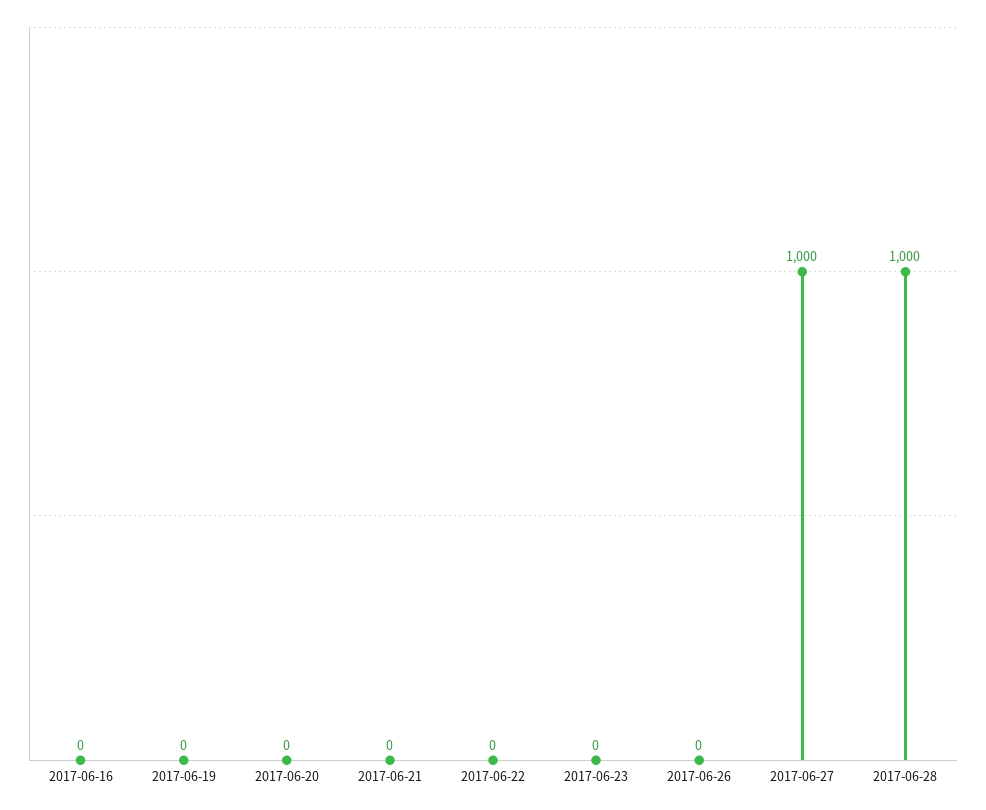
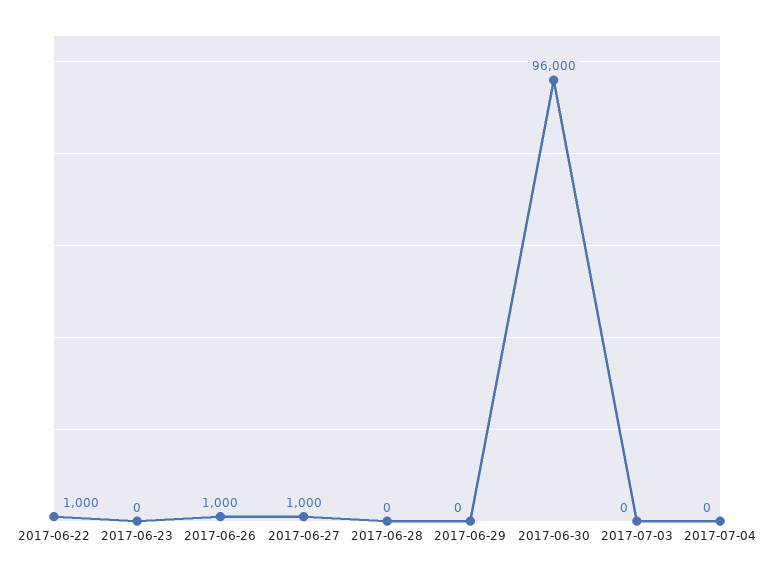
2017-06-16: 0 -> none
2017-06-19: 0 -> none
2017-06-20: 0 -> none
2017-06-21: 0 -> none
2017-06-22: 0 -> 1000
2017-06-26: 0 -> 1000
2017-06-28: 1000 -> 0
2017-06-29: none -> 0
2017-06-30: none -> 96000
2017-07-03: none -> 0
2017-07-04: none -> 0

